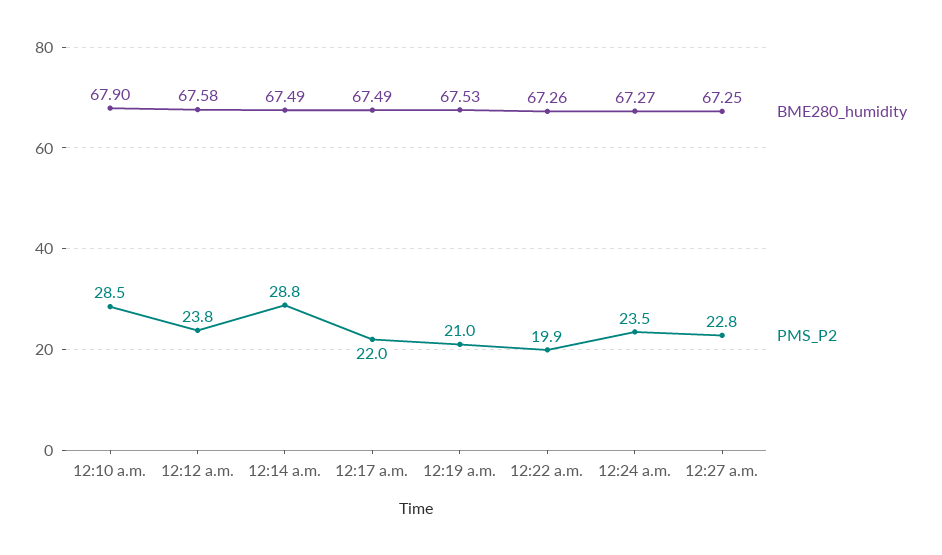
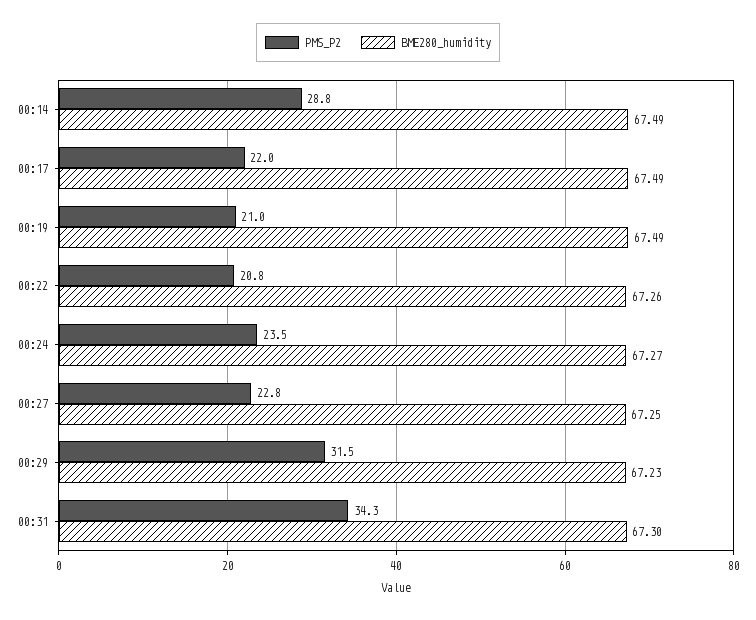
BME280_humidity, 12:10 a.m.: 67.9 -> none
PMS_P2, 12:10 a.m.: 28.5 -> none
BME280_humidity, 12:12 a.m.: 67.58 -> none
PMS_P2, 12:12 a.m.: 23.8 -> none
BME280_humidity, 12:19 a.m.: 67.53 -> 67.49
PMS_P2, 12:22 a.m.: 19.9 -> 20.8
PMS_P2, 00:29: none -> 31.5
BME280_humidity, 00:29: none -> 67.23
PMS_P2, 00:31: none -> 34.3
BME280_humidity, 00:31: none -> 67.3

